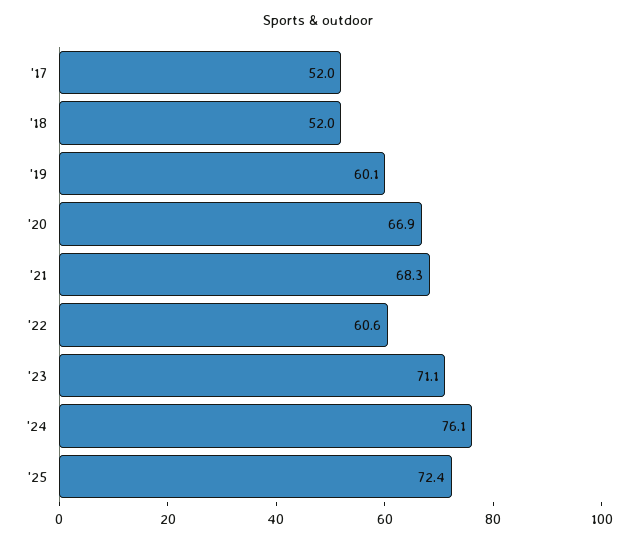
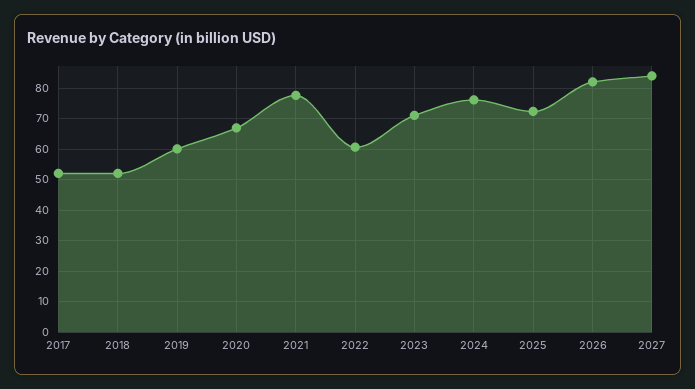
'21: 68.3 -> 78
2026: none -> 82
2027: none -> 84

